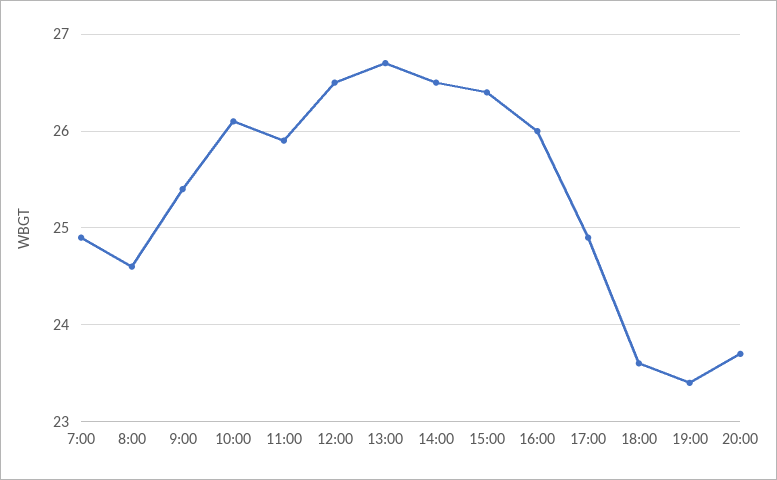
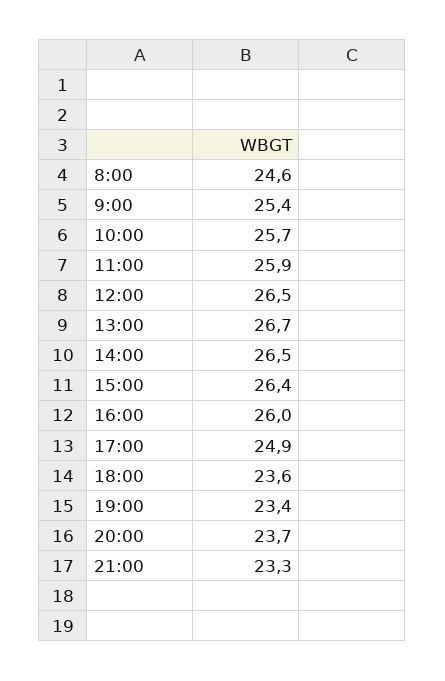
7:00: 24.9 -> none
10:00: 26.1 -> 25.7
21:00: none -> 23.3

